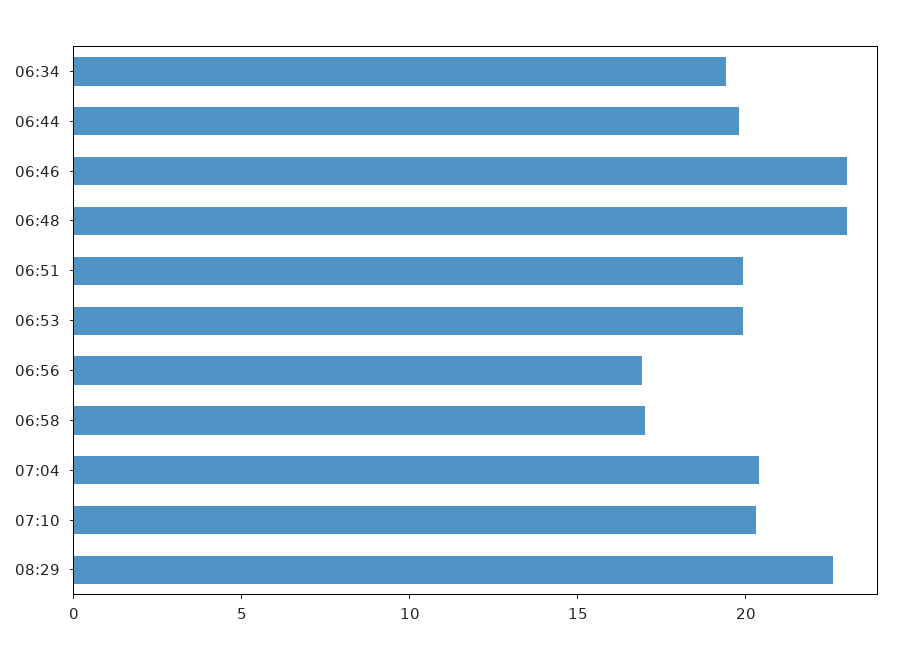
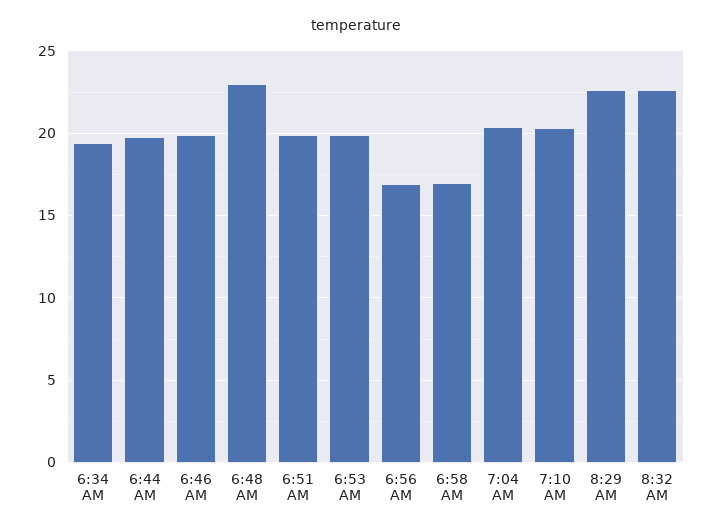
06:46: 23 -> 20
8:32 AM: none -> 22.5

